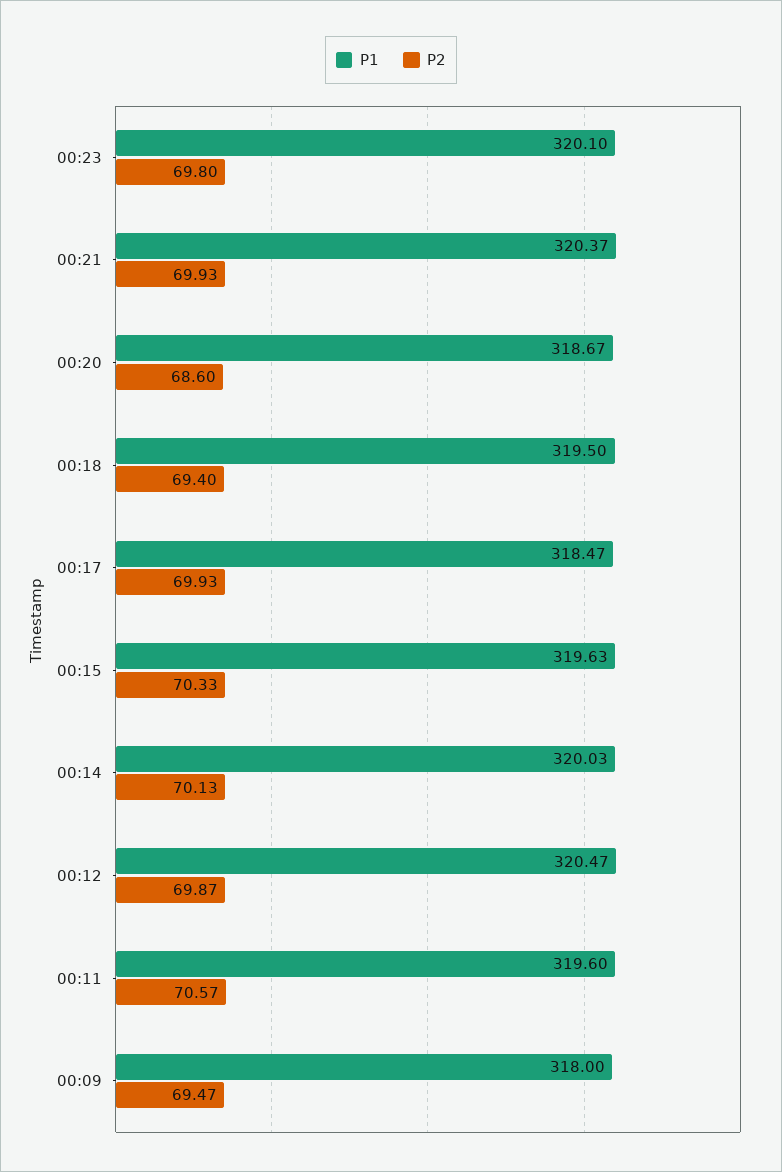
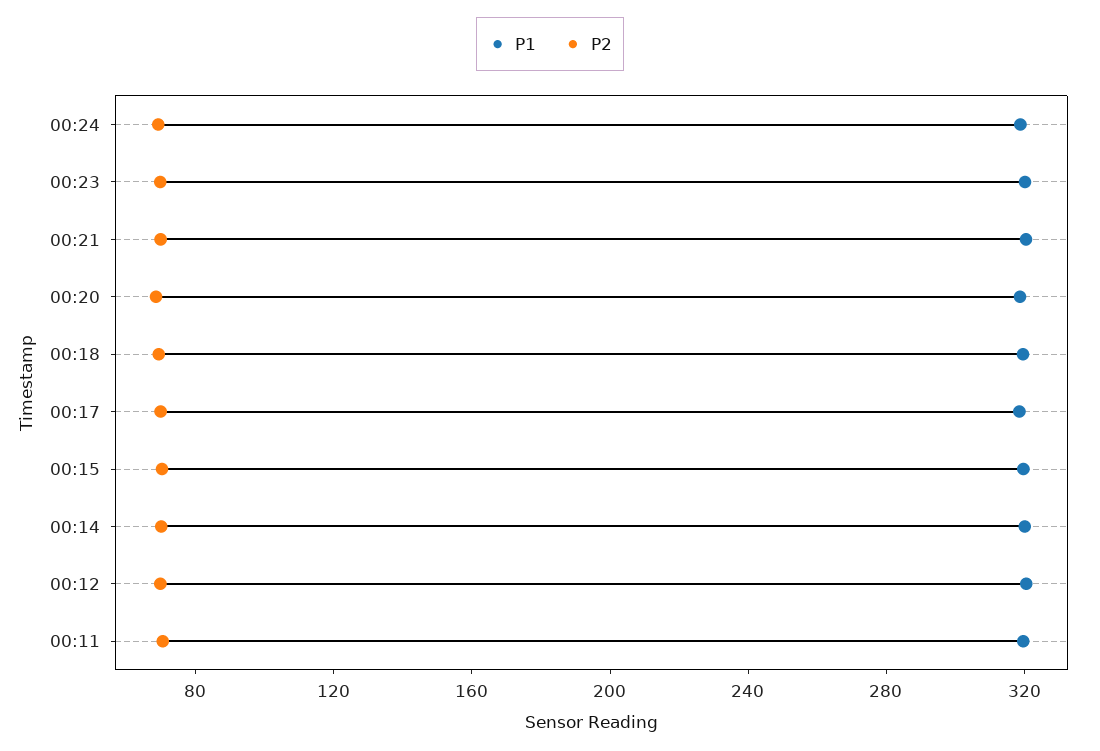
P1, 00:09: 318 -> none
P2, 00:09: 69.47 -> none
P1, 00:24: none -> 320
P2, 00:24: none -> 70

